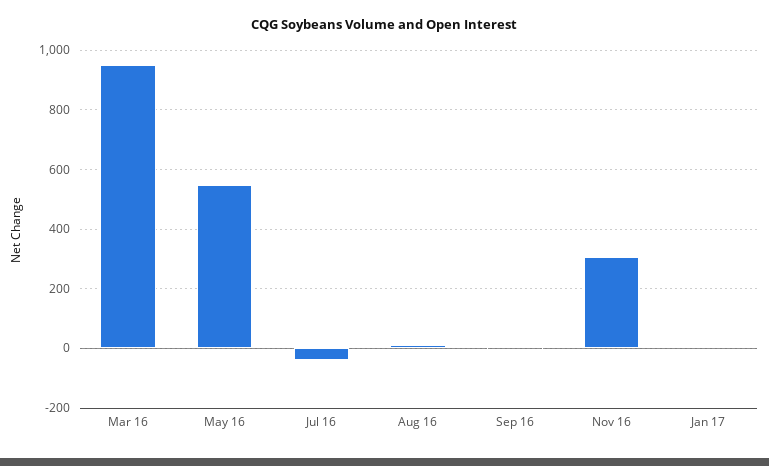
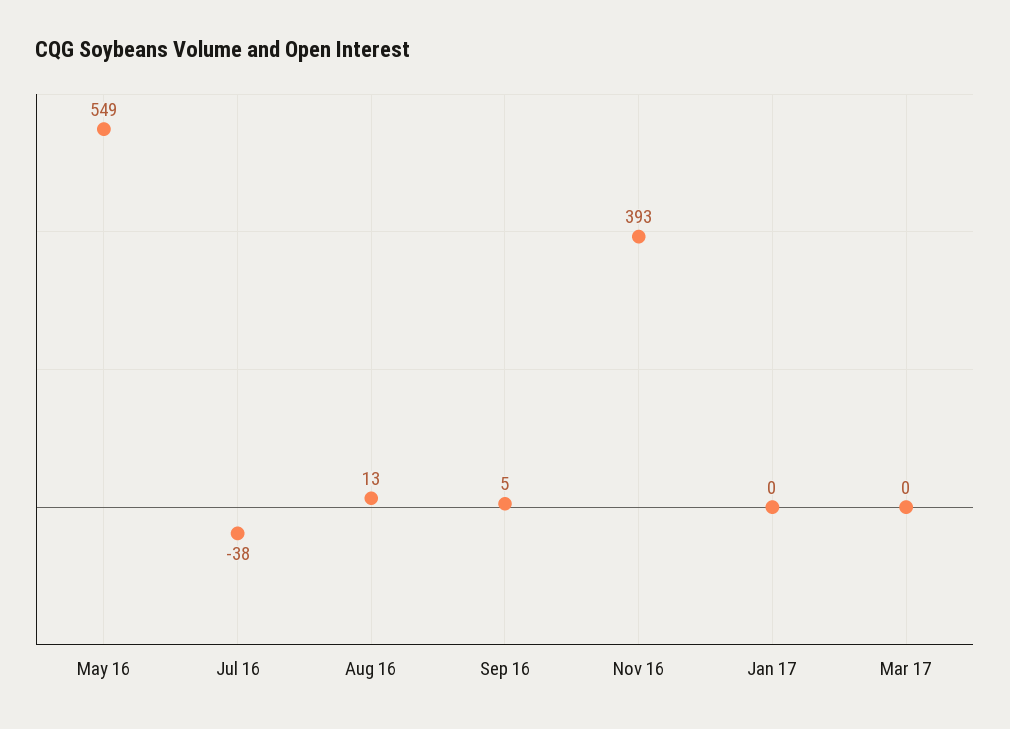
Mar 16: 950 -> none
Nov 16: 300 -> 393
Mar 17: none -> 0

